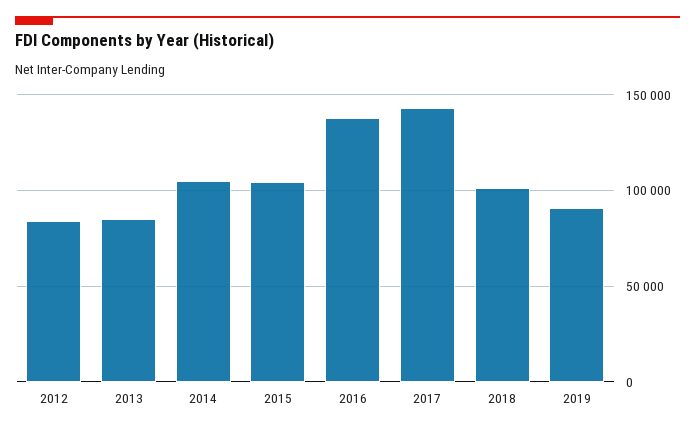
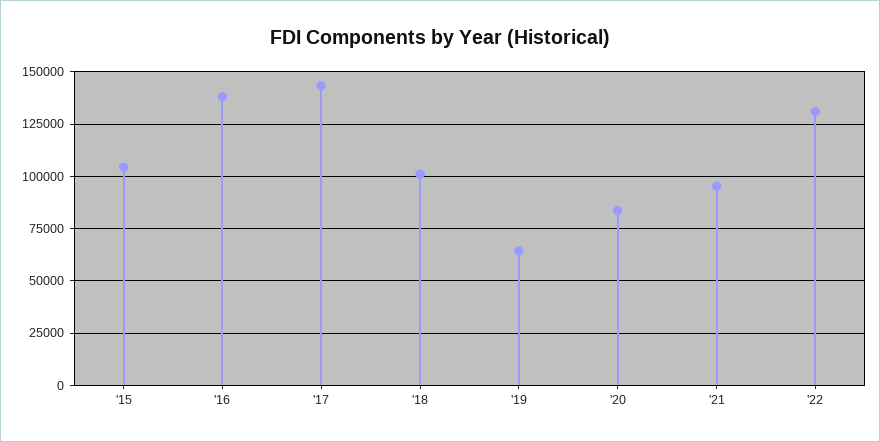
2012: 85000 -> none
2013: 85000 -> none
2014: 105000 -> none
2019: 90000 -> 65000
'20: none -> 85000
'21: none -> 95000
'22: none -> 130000

